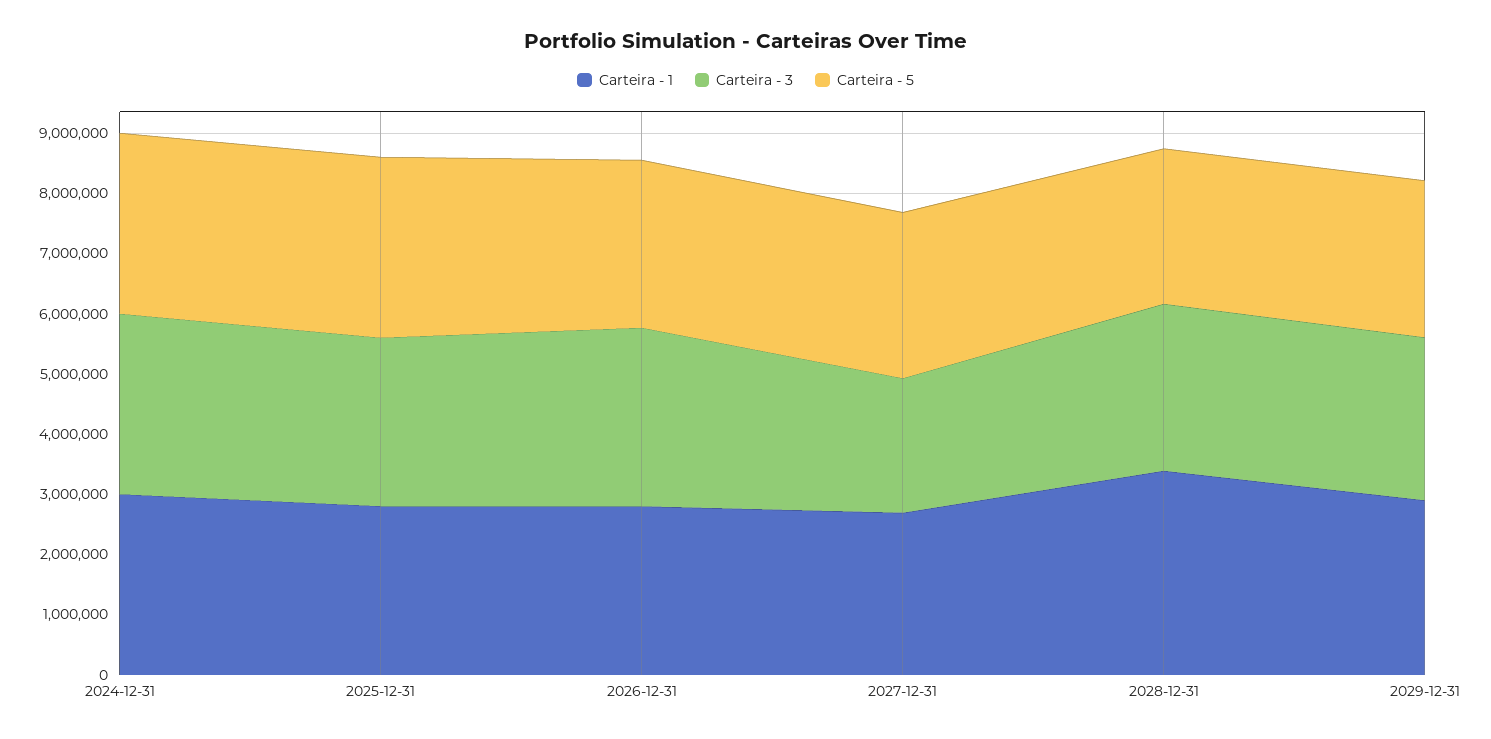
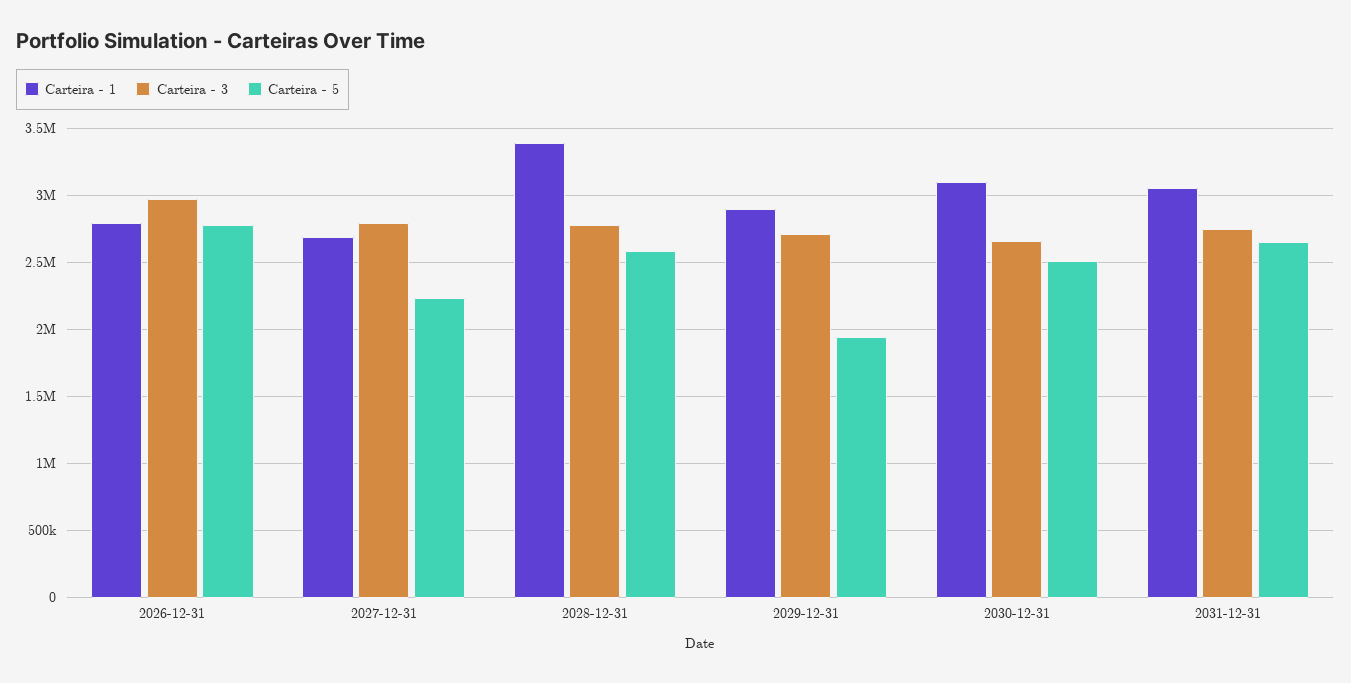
Carteira - 1, 2024-12-31: 3000000 -> none
Carteira - 3, 2024-12-31: 3000000 -> none
Carteira - 5, 2024-12-31: 3000000 -> none
Carteira - 1, 2025-12-31: 2800000 -> none
Carteira - 3, 2025-12-31: 2800000 -> none
Carteira - 5, 2025-12-31: 3000000 -> none
Carteira - 3, 2027-12-31: 2200000 -> 2800000
Carteira - 5, 2027-12-31: 2800000 -> 2250000
Carteira - 5, 2029-12-31: 2600000 -> 1950000
Carteira - 1, 2030-12-31: none -> 3100000
Carteira - 3, 2030-12-31: none -> 2650000
Carteira - 5, 2030-12-31: none -> 2500000
Carteira - 1, 2031-12-31: none -> 3050000
Carteira - 3, 2031-12-31: none -> 2750000
Carteira - 5, 2031-12-31: none -> 2650000

